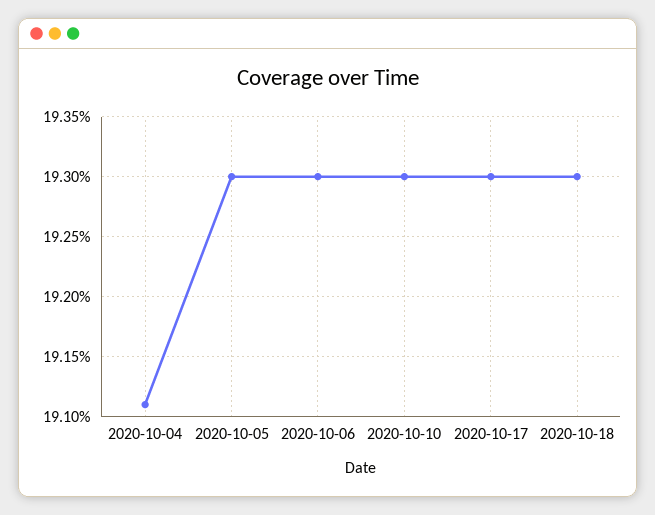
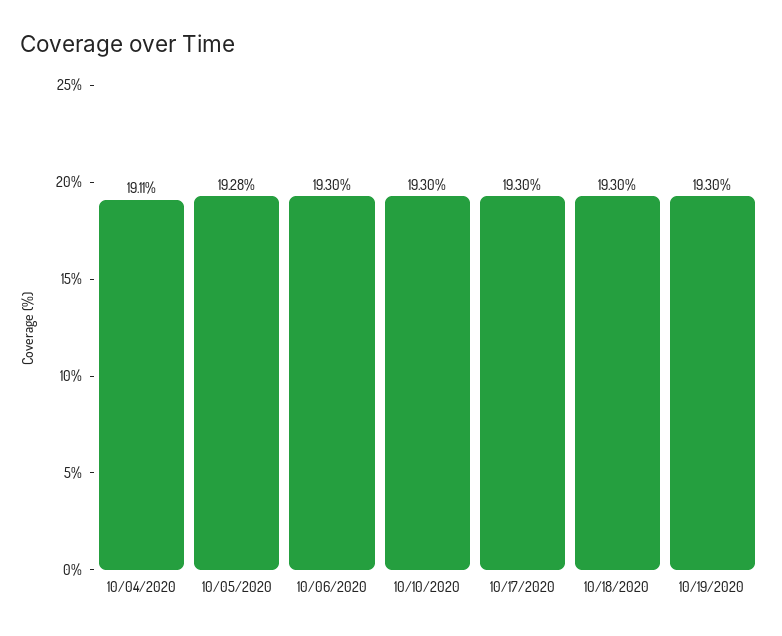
2020-10-05: 19.3 -> 19.28
10/19/2020: none -> 19.3

